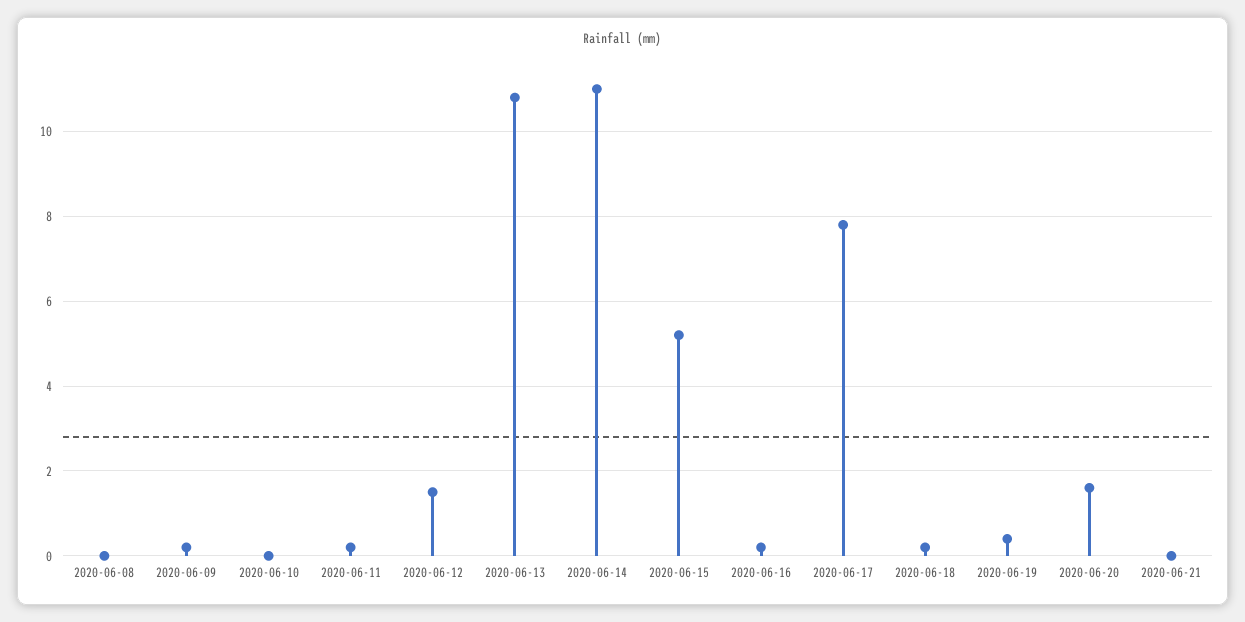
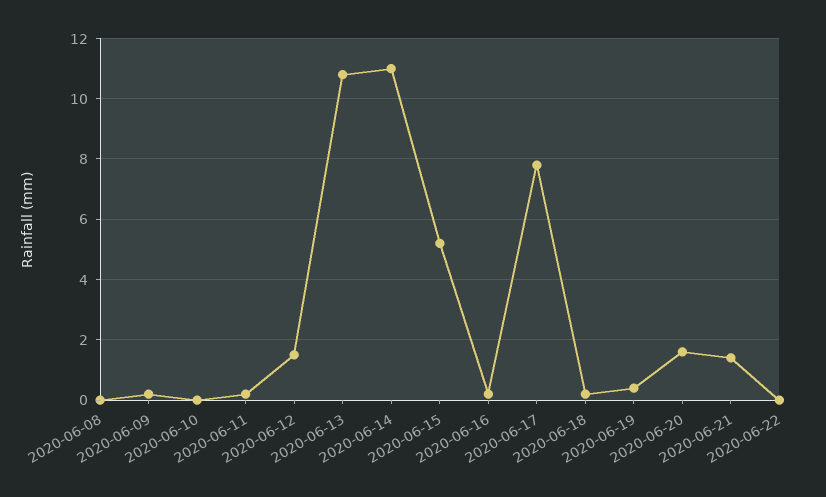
2020-06-21: 0 -> 1.5
2020-06-22: none -> 0

